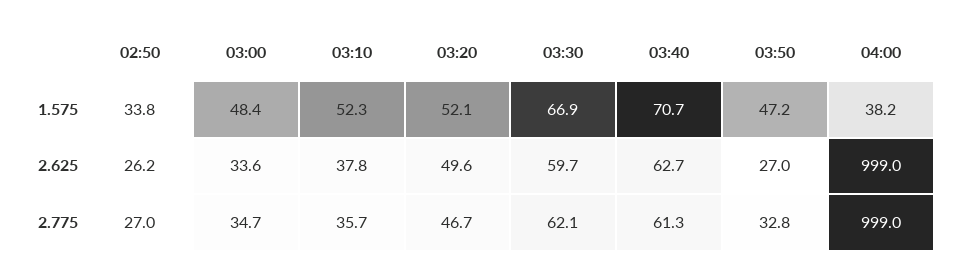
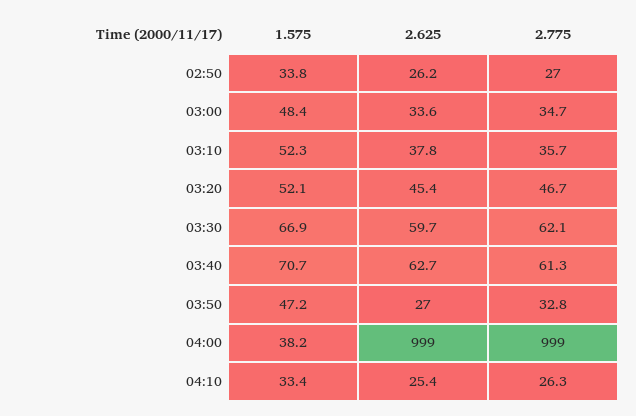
03:20, 2.625: 49.6 -> 45.4
04:10, 1.575: none -> 33.4
04:10, 2.625: none -> 25.4
04:10, 2.775: none -> 26.3

